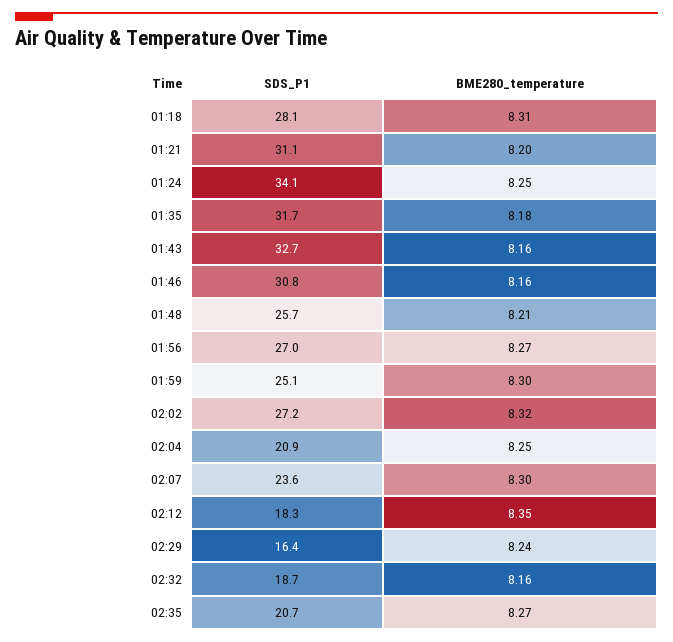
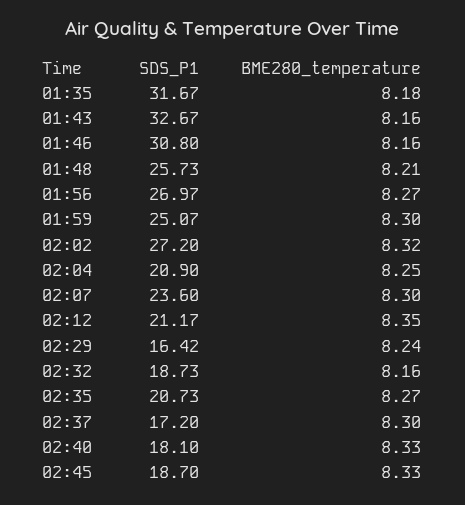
SDS_P1, 01:18: 28.1 -> none
BME280_temperature, 01:18: 8.31 -> none
SDS_P1, 01:21: 31.1 -> none
BME280_temperature, 01:21: 8.2 -> none
SDS_P1, 01:24: 34.1 -> none
BME280_temperature, 01:24: 8.25 -> none
SDS_P1, 02:12: 18.3 -> 21.17
SDS_P1, 02:37: none -> 17.2
BME280_temperature, 02:37: none -> 8.3
SDS_P1, 02:40: none -> 18.1
BME280_temperature, 02:40: none -> 8.33
SDS_P1, 02:45: none -> 18.7
BME280_temperature, 02:45: none -> 8.33

